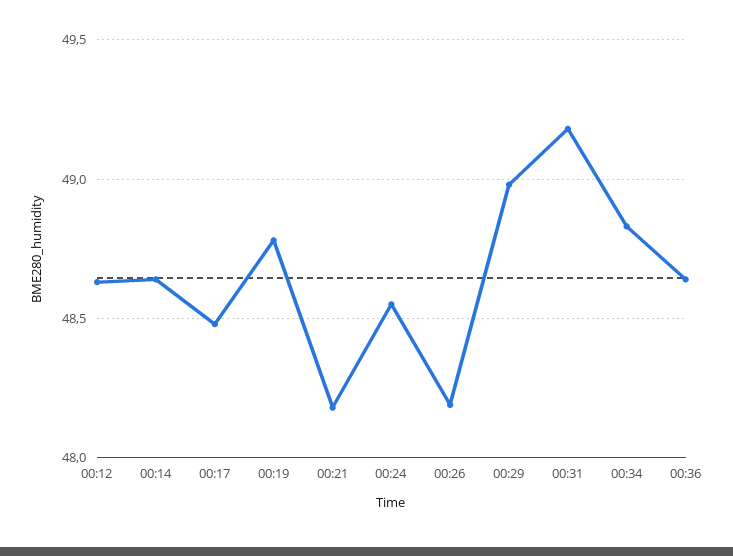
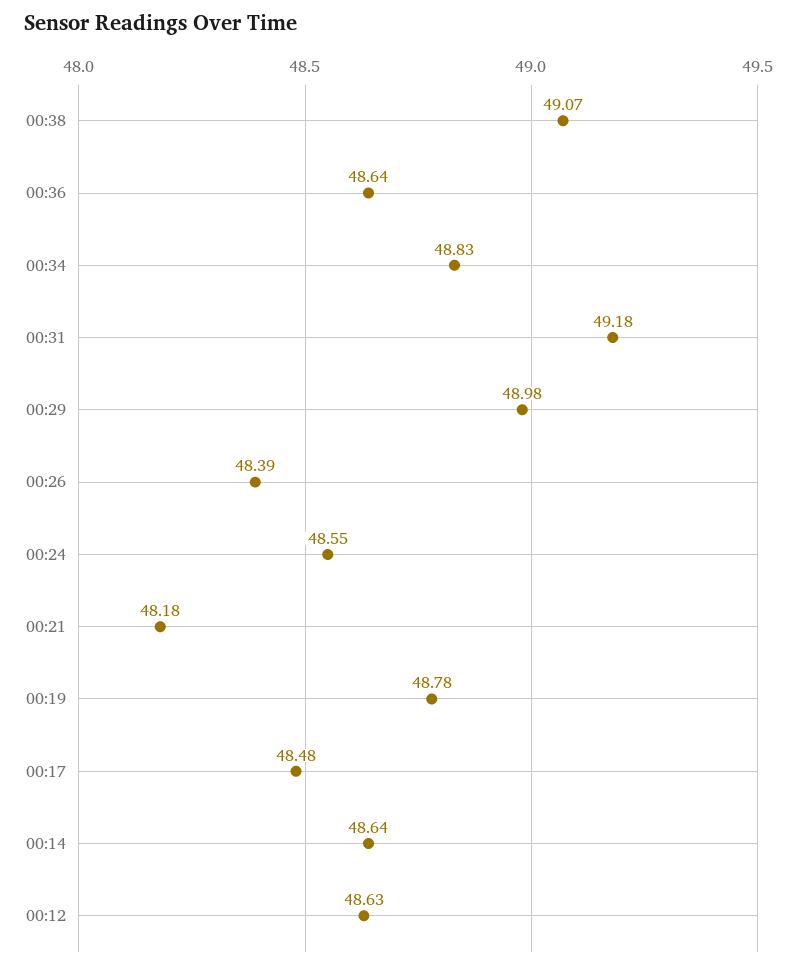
00:26: 48.2 -> 48.39
00:38: none -> 49.07

